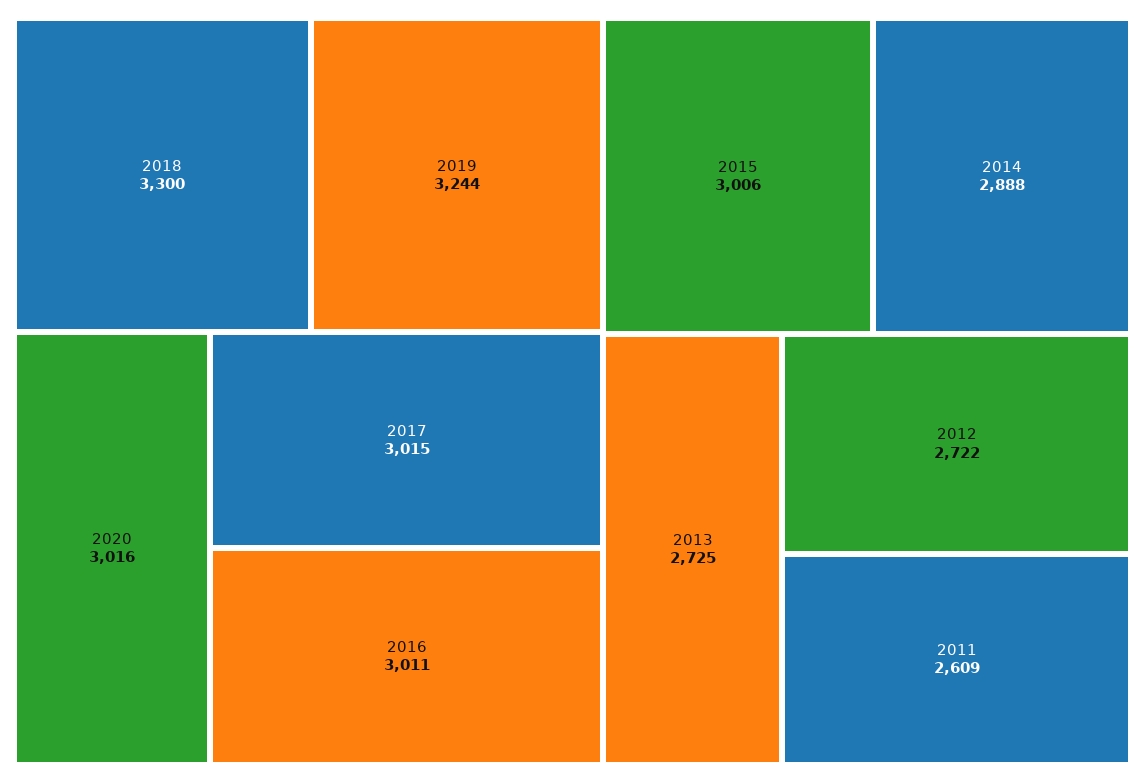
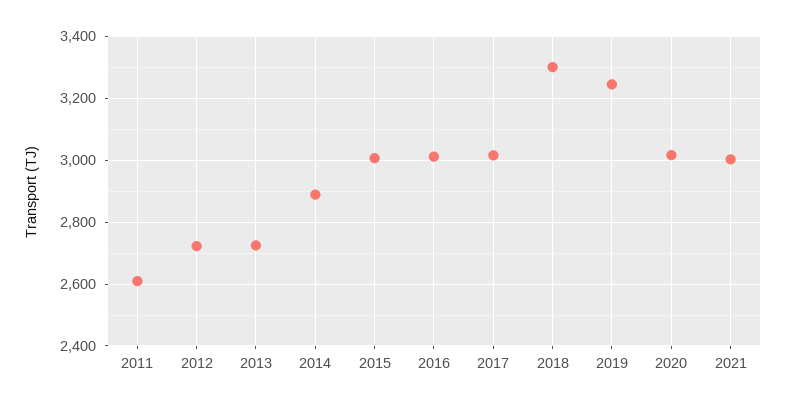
2021: none -> 3000

